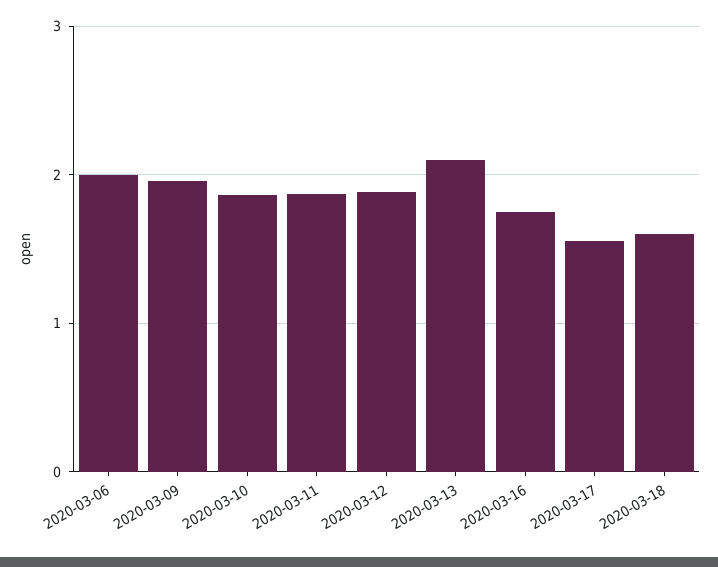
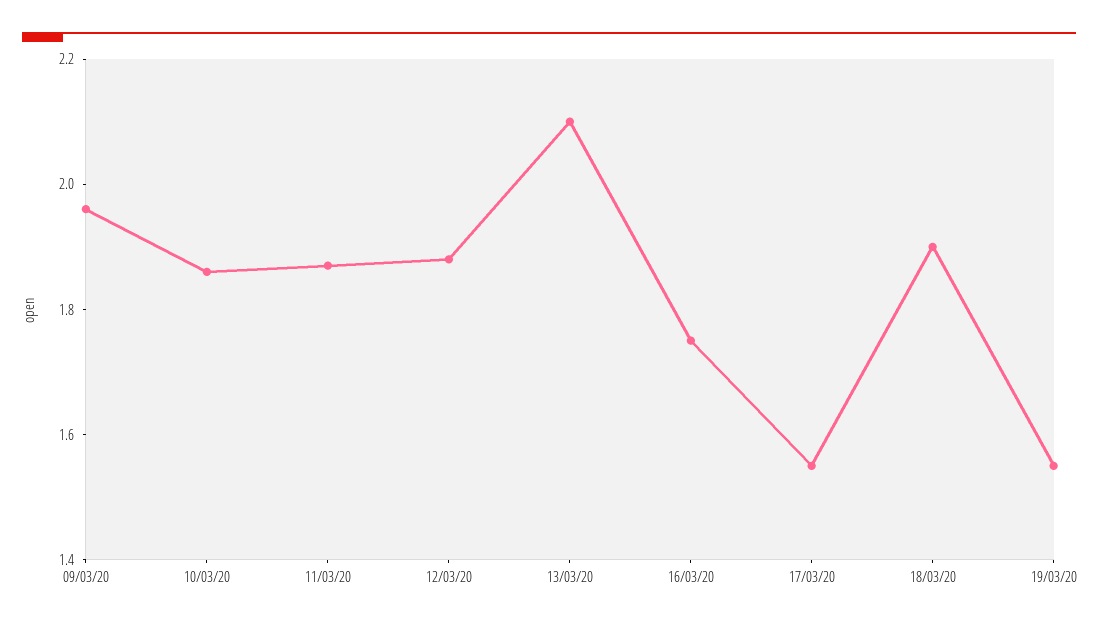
2020-03-06: 2 -> none
2020-03-18: 1.6 -> 1.9
19/03/20: none -> 1.55

